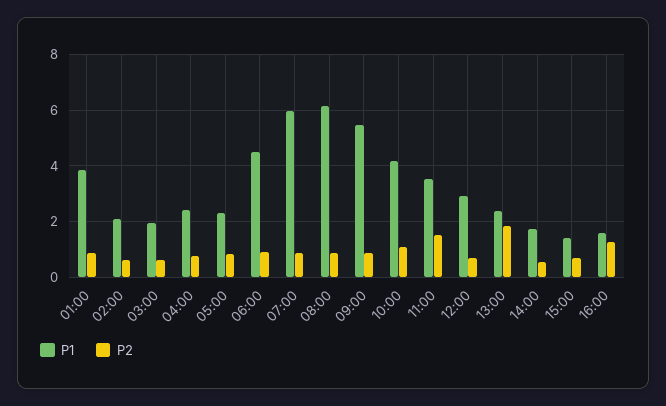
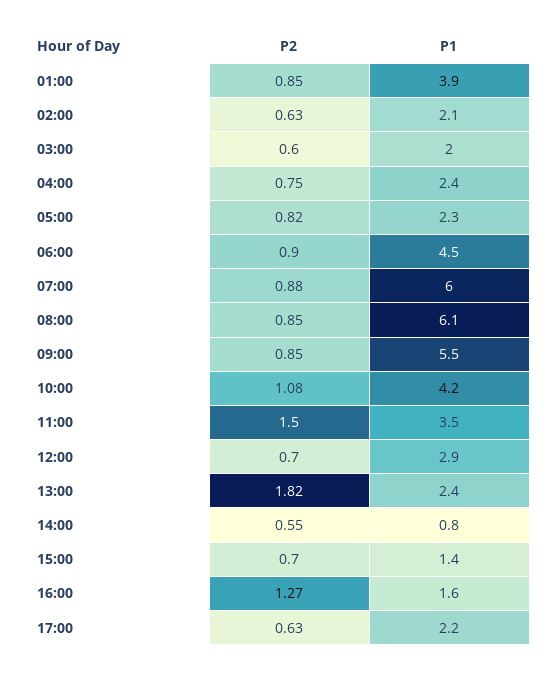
P1, 14:00: 1.75 -> 0.8
P2, 17:00: none -> 0.63
P1, 17:00: none -> 2.2

